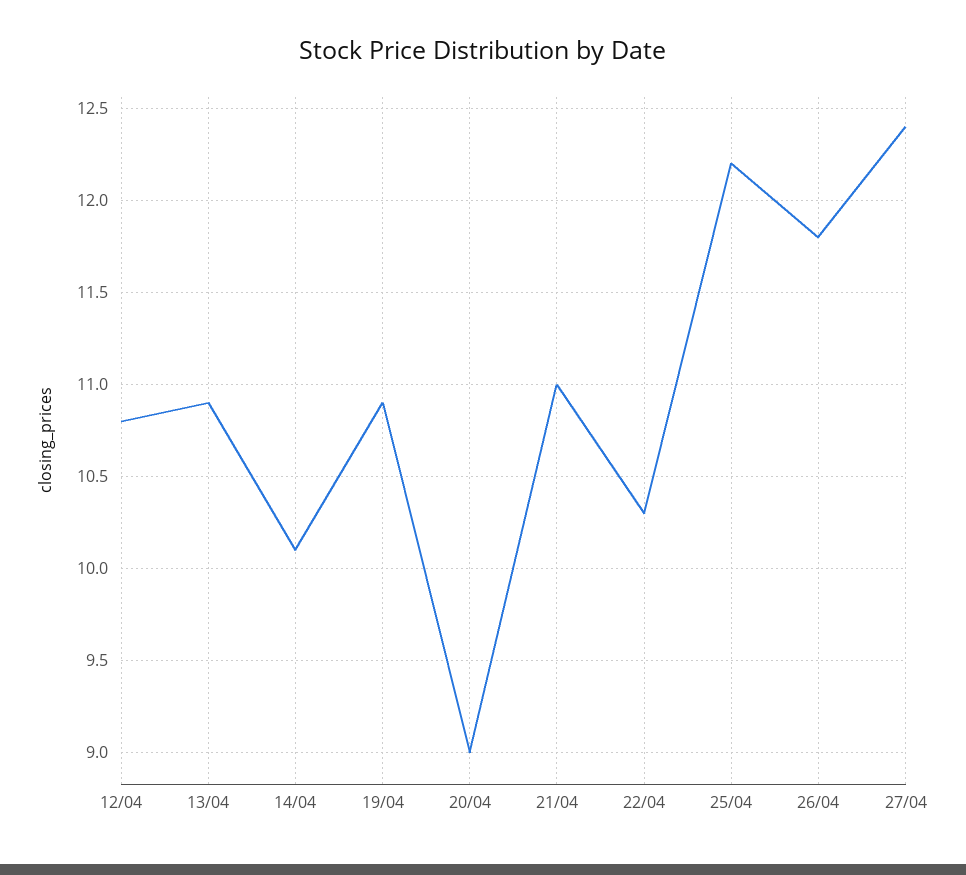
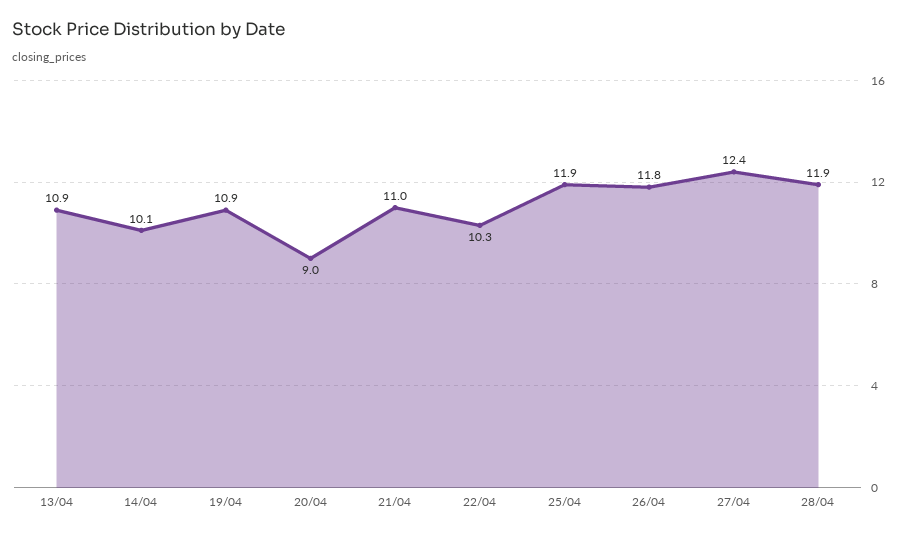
12/04: 10.8 -> none
25/04: 12.2 -> 11.9
28/04: none -> 11.9

